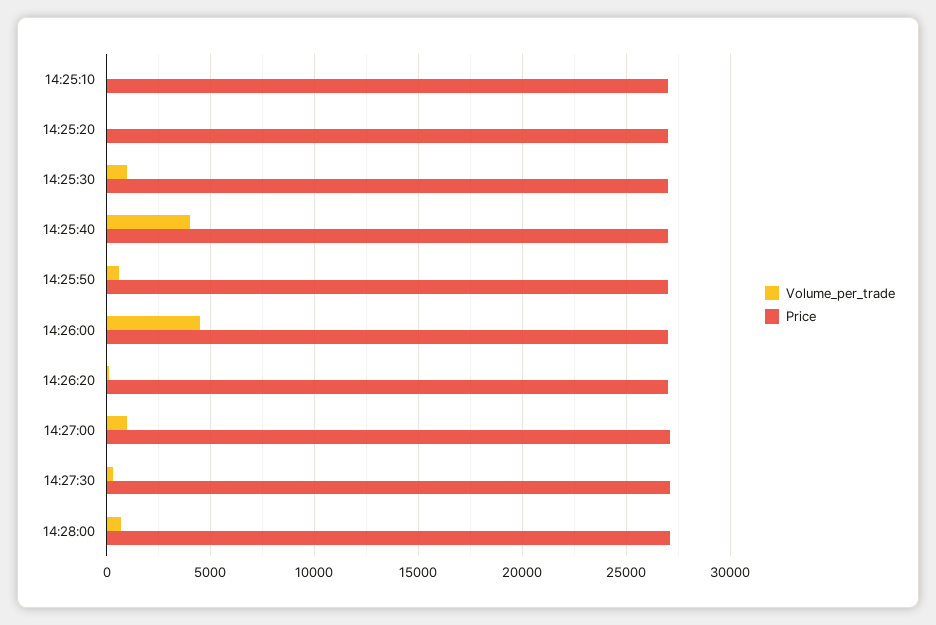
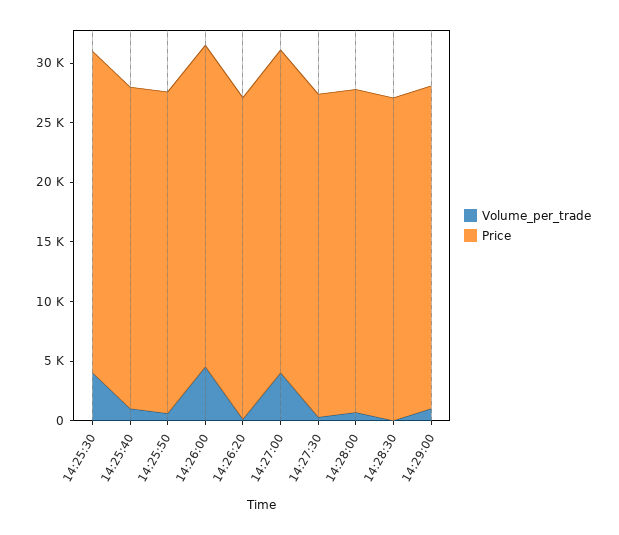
Volume_per_trade, 14:25:10: 0 -> none
Price, 14:25:10: 27000 -> none
Volume_per_trade, 14:25:20: 0 -> none
Price, 14:25:20: 27000 -> none
Volume_per_trade, 14:25:30: 1000 -> 4000
Volume_per_trade, 14:25:40: 4000 -> 1000
Volume_per_trade, 14:27:00: 1000 -> 4000
Volume_per_trade, 14:28:30: none -> 0
Price, 14:28:30: none -> 27000
Volume_per_trade, 14:29:00: none -> 1000
Price, 14:29:00: none -> 27000

